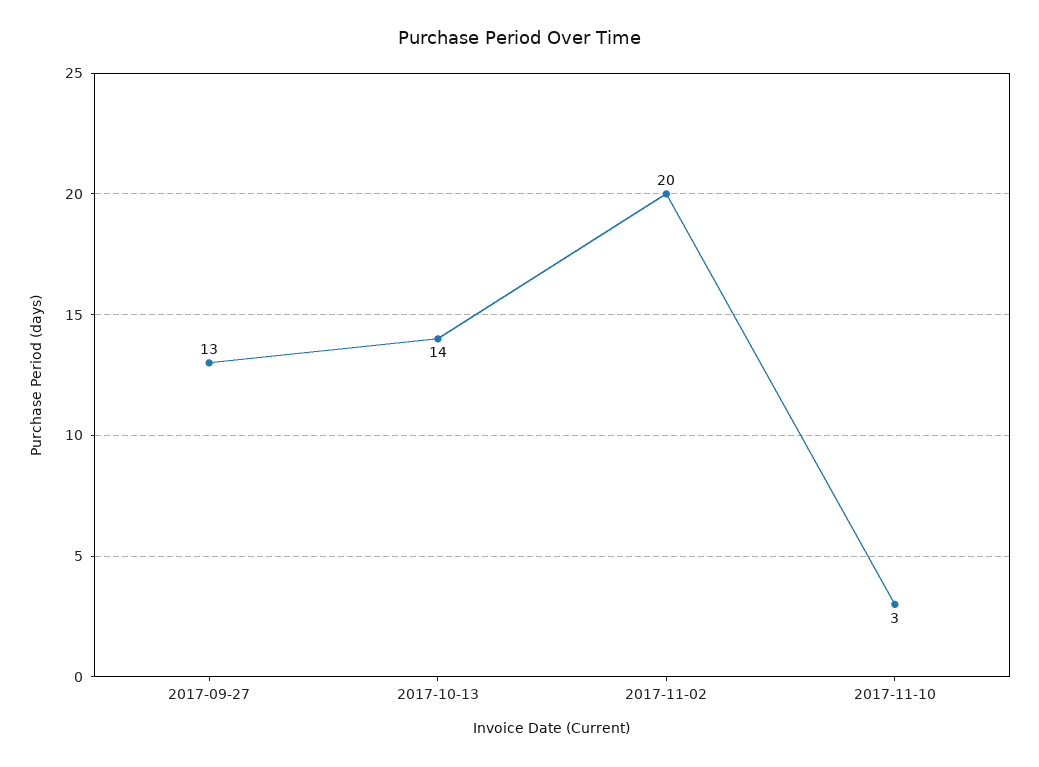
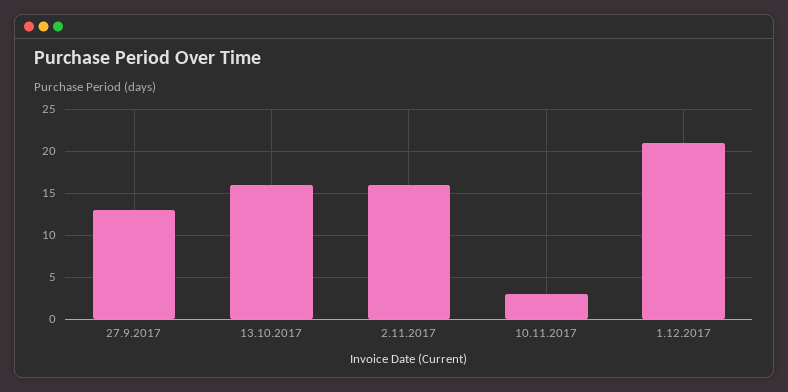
2017-10-13: 14 -> 16
2017-11-02: 20 -> 16
1.12.2017: none -> 21

